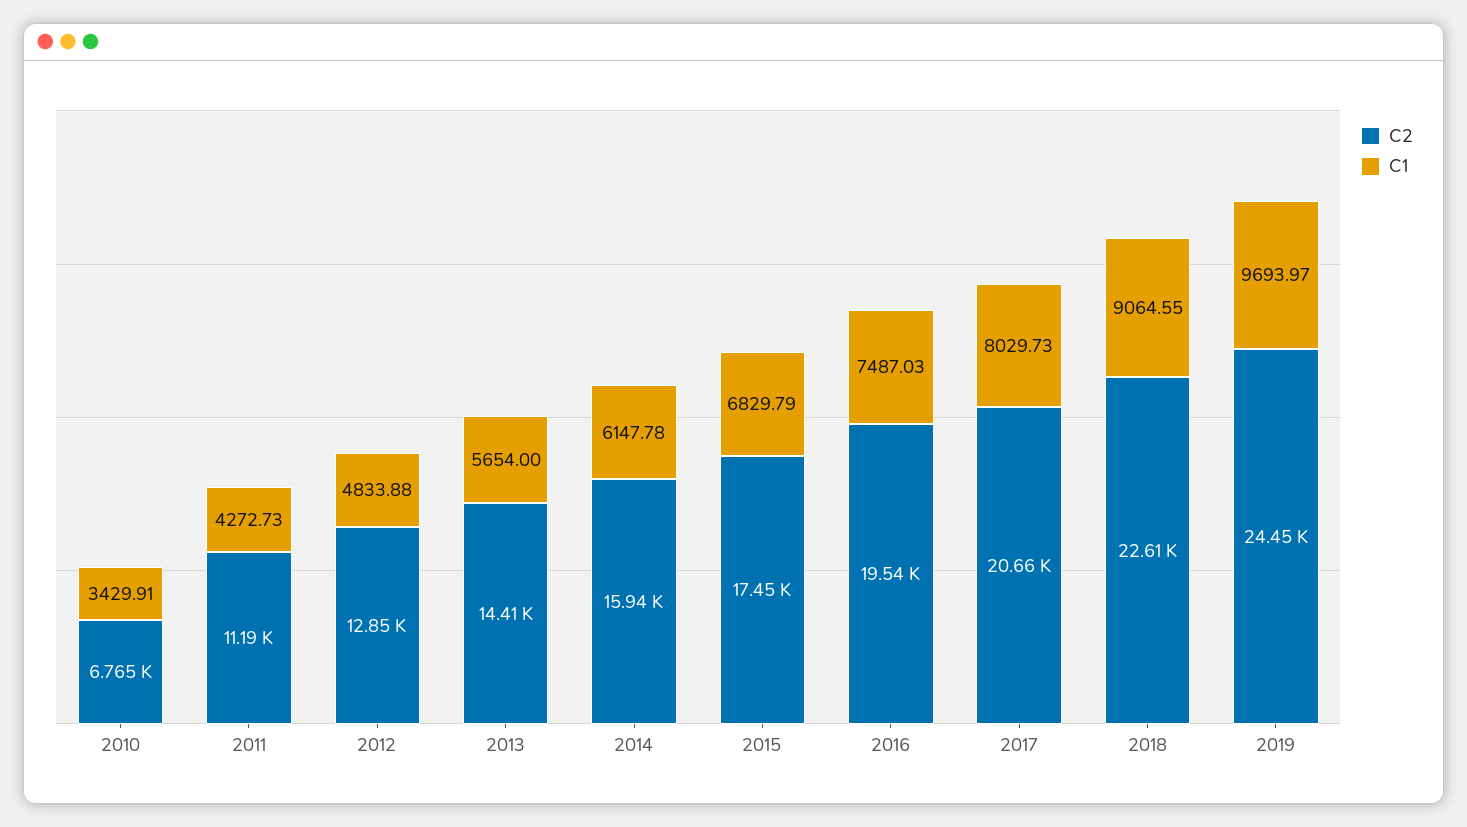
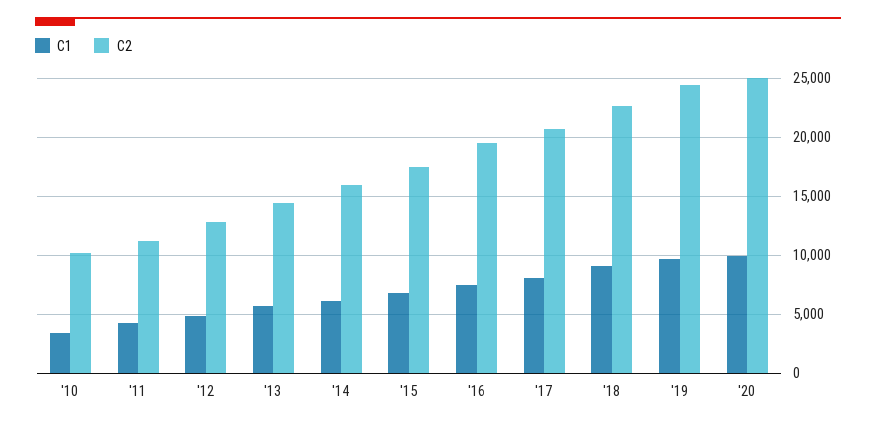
C2, 2010: 6765 -> 10000
C1, '20: none -> 10000
C2, '20: none -> 25000

